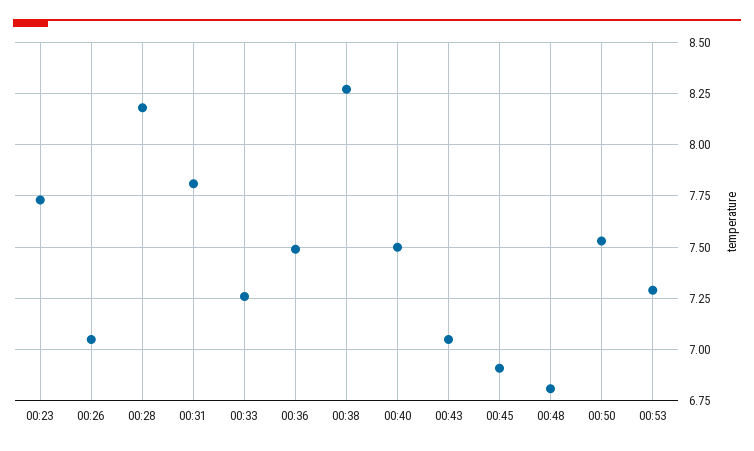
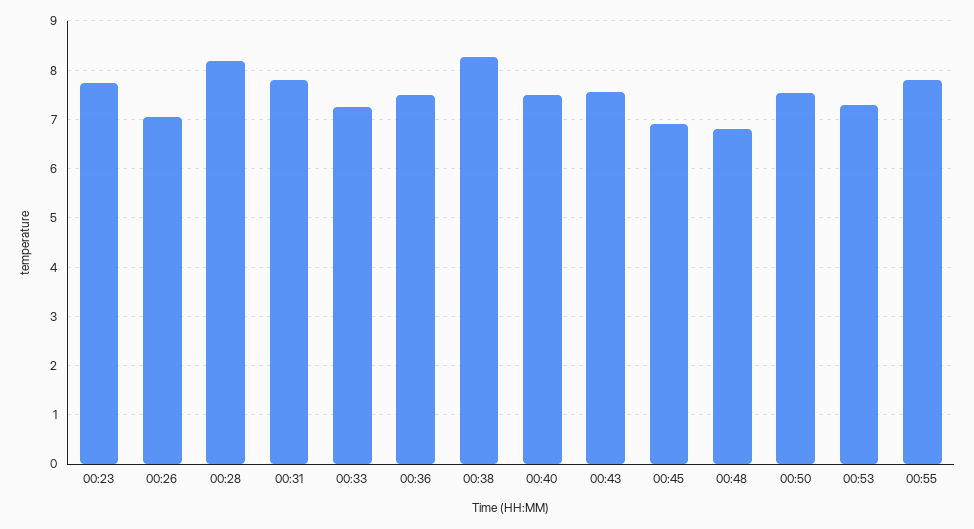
00:43: 7.05 -> 7.6
00:55: none -> 7.8

